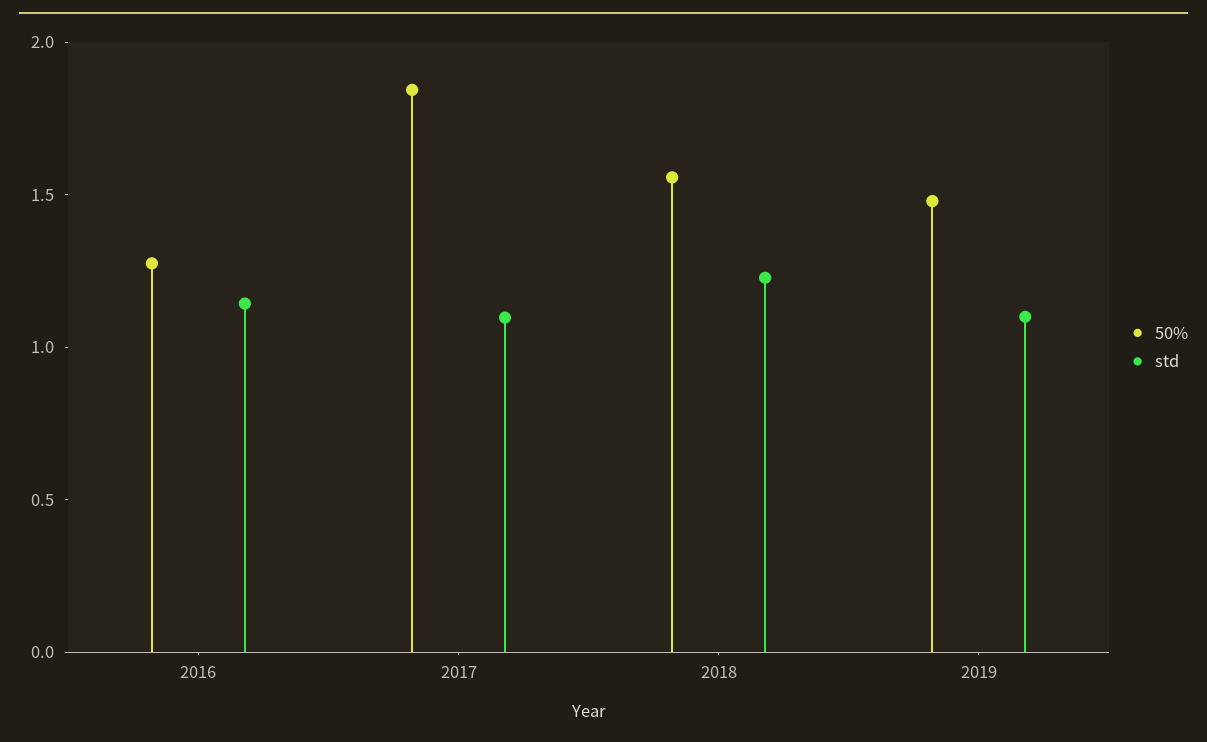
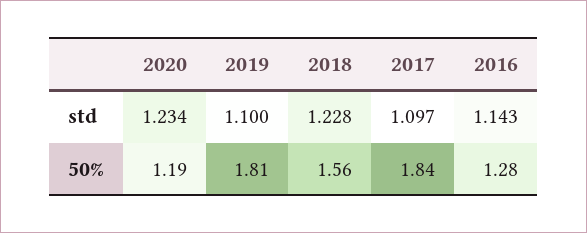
50%, 2019: 1.5 -> 1.81
std, 2020: none -> 1.234
50%, 2020: none -> 1.19

